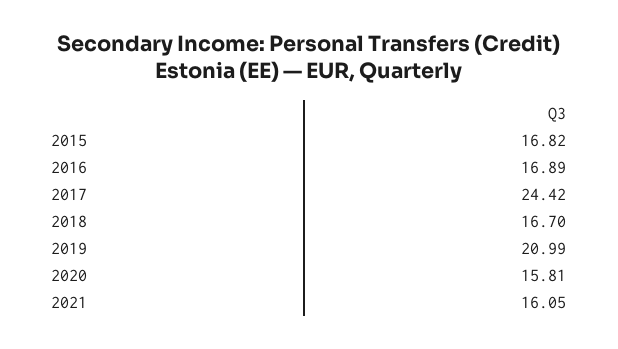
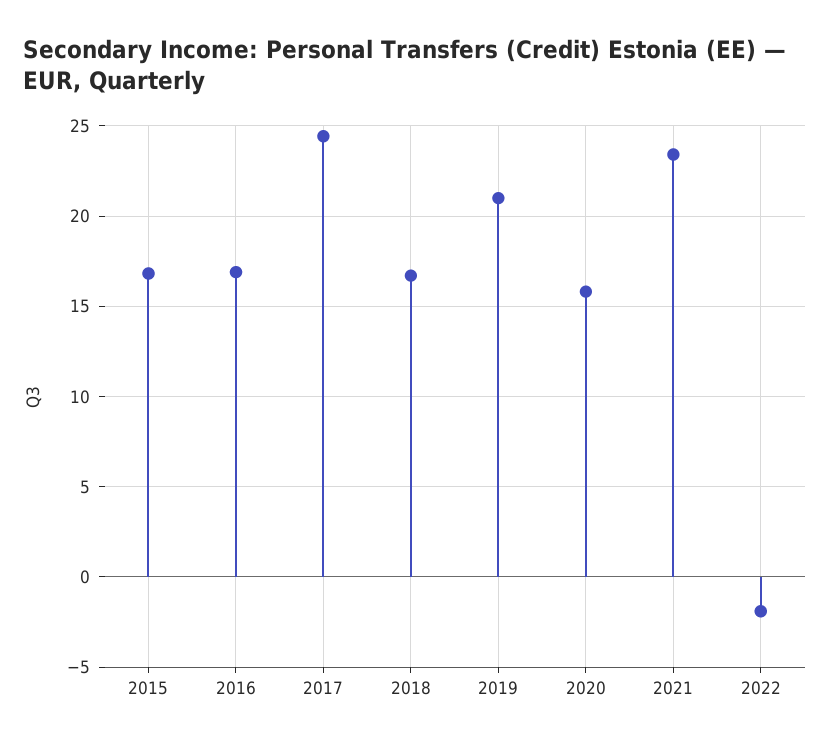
2021: 16.05 -> 23.5
2022: none -> -2

